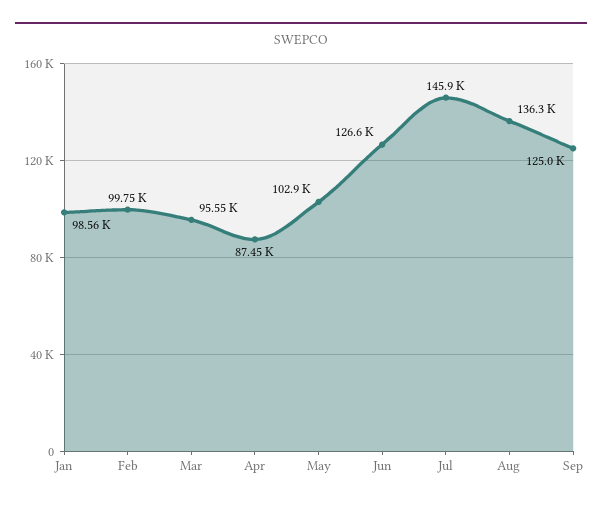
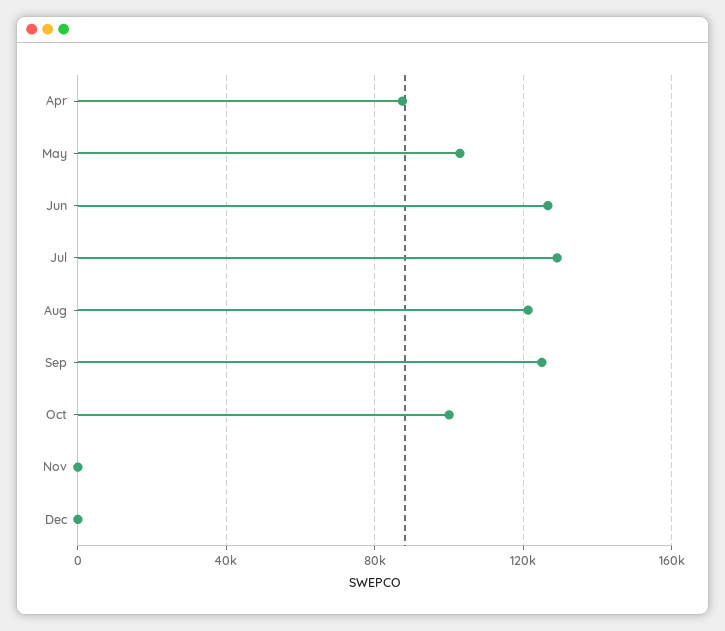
Jan: 98560 -> none
Feb: 99750 -> none
Mar: 95550 -> none
Jul: 145900 -> 130000
Aug: 136300 -> 120000
Oct: none -> 100000
Nov: none -> 0
Dec: none -> 0

